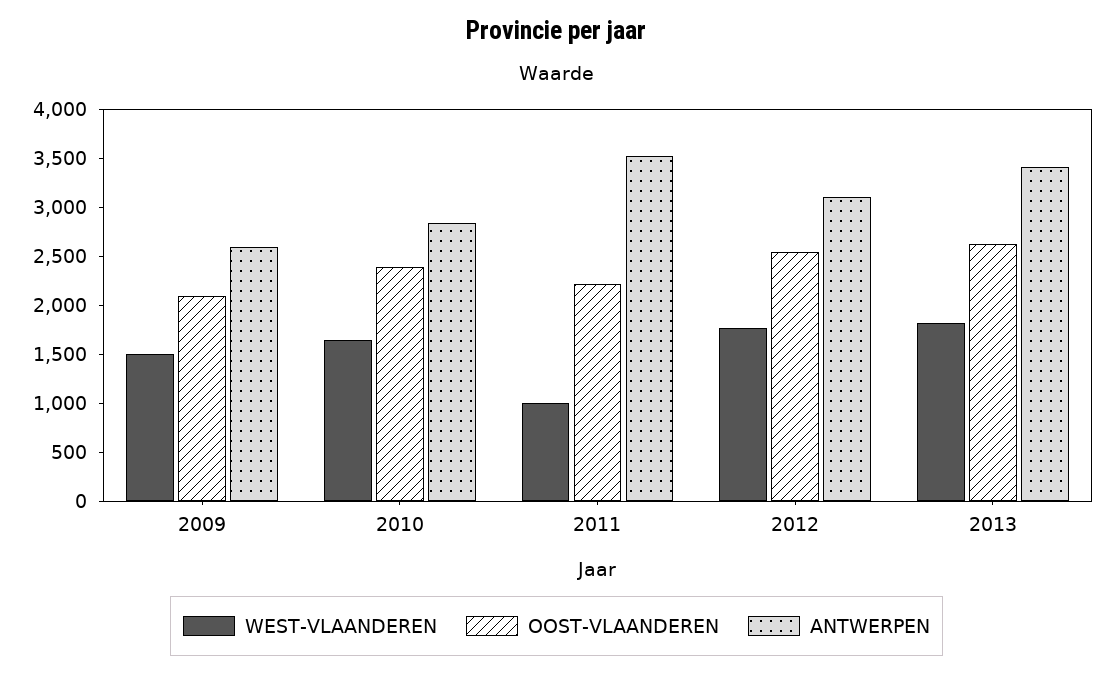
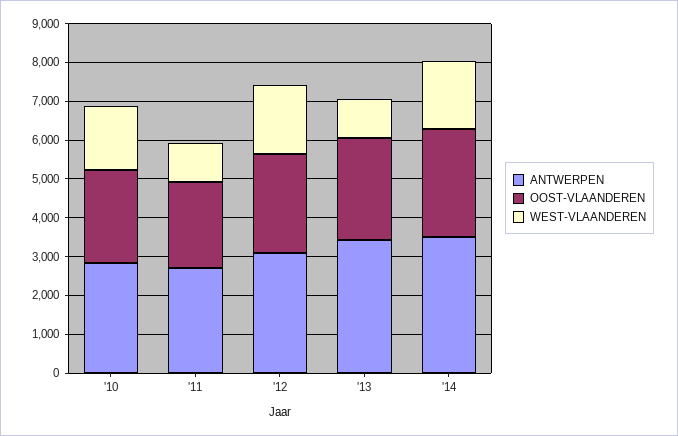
WEST-VLAANDEREN, 2009: 1500 -> none
OOST-VLAANDEREN, 2009: 2100 -> none
ANTWERPEN, 2009: 2600 -> none
ANTWERPEN, 2011: 3500 -> 2750
WEST-VLAANDEREN, 2013: 1800 -> 1000
ANTWERPEN, '14: none -> 3500
OOST-VLAANDEREN, '14: none -> 2750
WEST-VLAANDEREN, '14: none -> 1750

